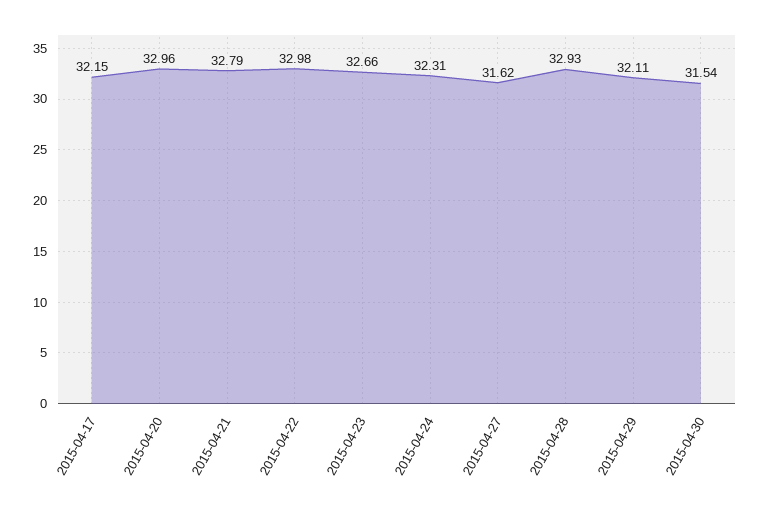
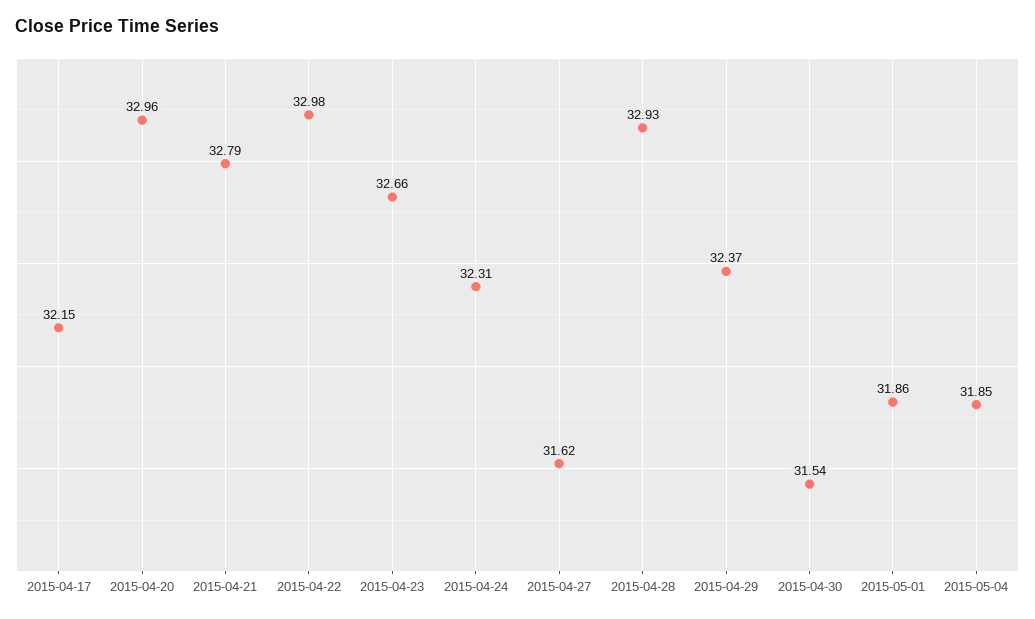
2015-04-29: 32.11 -> 32.37
2015-05-01: none -> 31.86
2015-05-04: none -> 31.85

